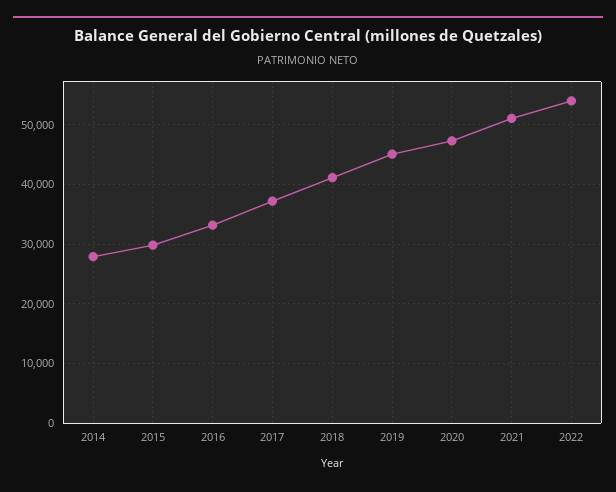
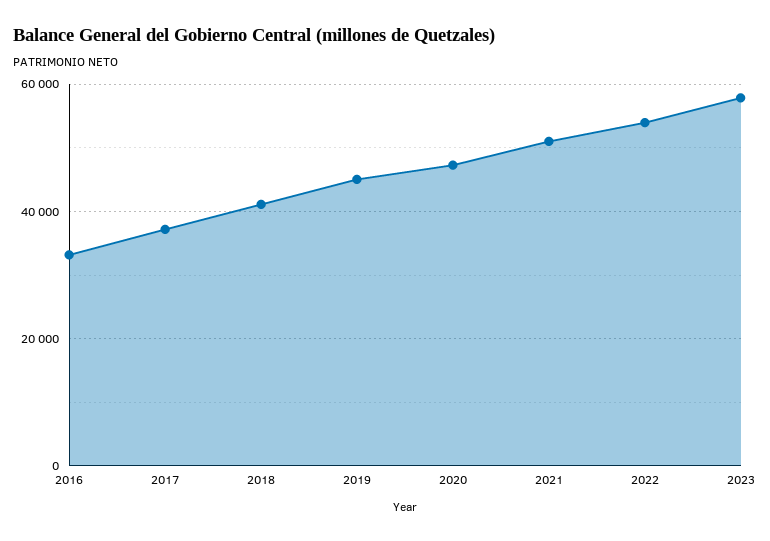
2014: 28000 -> none
2015: 30000 -> none
2023: none -> 58000

